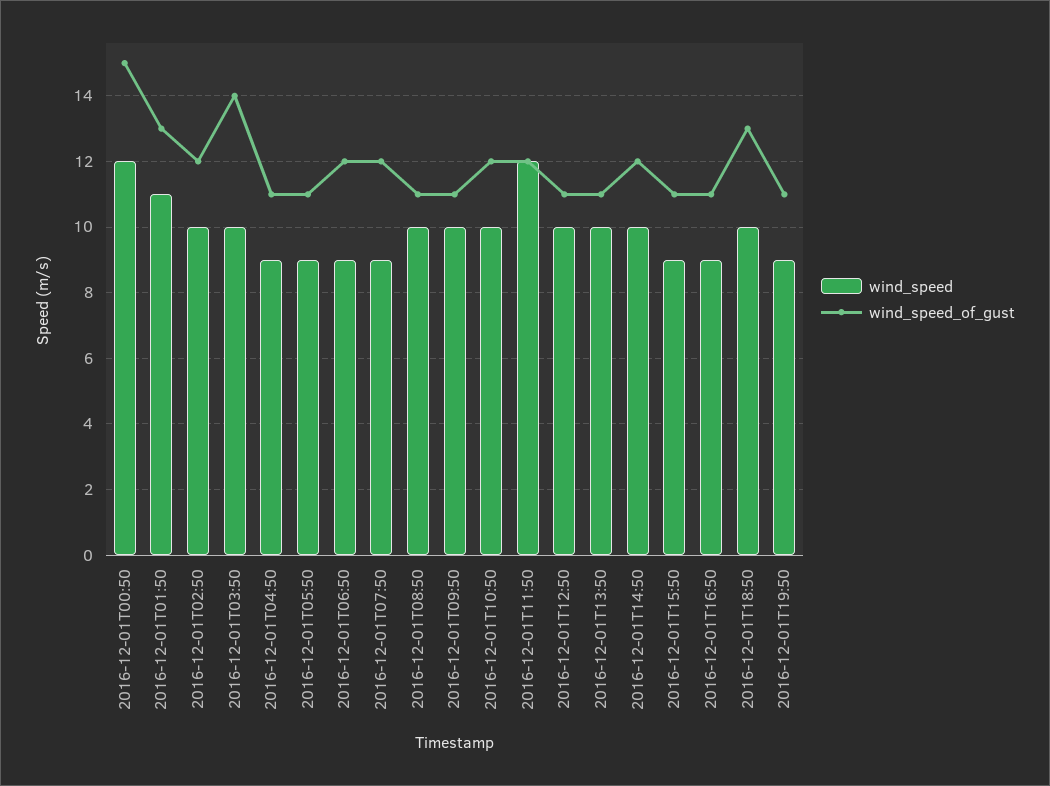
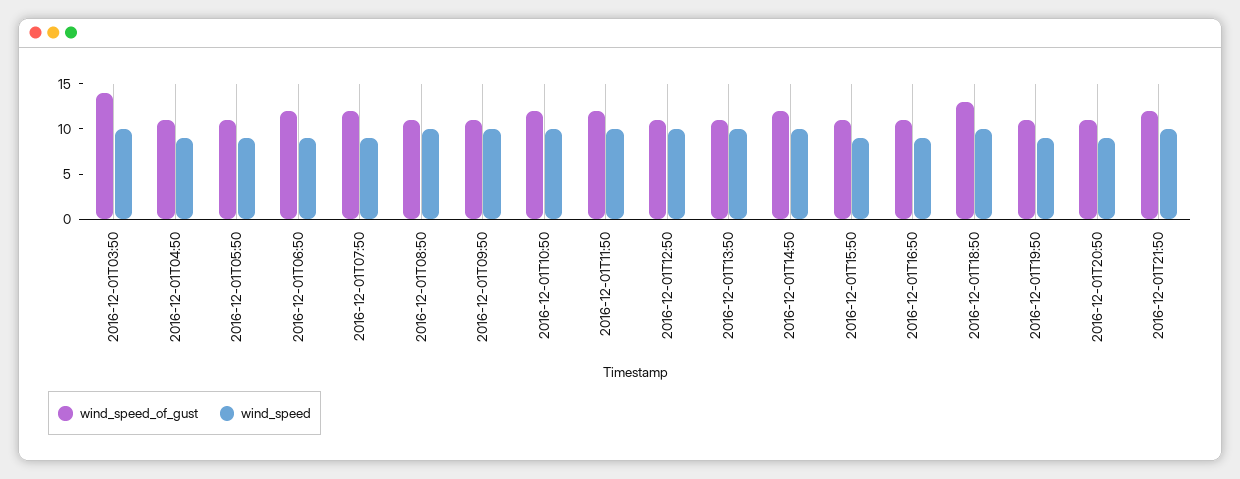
wind_speed, 2016-12-01T00:50: 12 -> none
wind_speed_of_gust, 2016-12-01T00:50: 15 -> none
wind_speed, 2016-12-01T01:50: 11 -> none
wind_speed_of_gust, 2016-12-01T01:50: 13 -> none
wind_speed, 2016-12-01T02:50: 10 -> none
wind_speed_of_gust, 2016-12-01T02:50: 12 -> none
wind_speed, 2016-12-01T11:50: 12 -> 10
wind_speed_of_gust, 2016-12-01T20:50: none -> 11
wind_speed, 2016-12-01T20:50: none -> 9
wind_speed_of_gust, 2016-12-01T21:50: none -> 12
wind_speed, 2016-12-01T21:50: none -> 10

